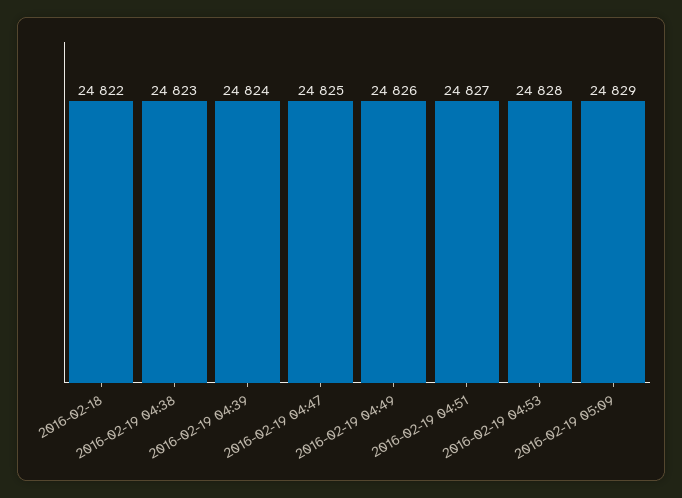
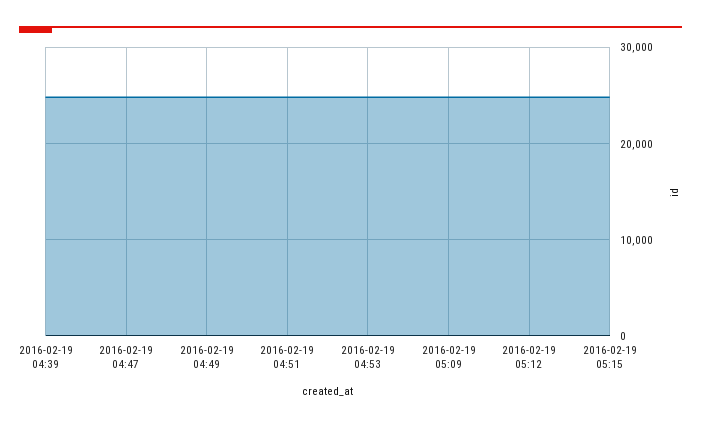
2016-02-18: 24822 -> none
2016-02-19 04:38: 24823 -> none
2016-02-19 05:12: none -> 25000
2016-02-19 05:15: none -> 25000

